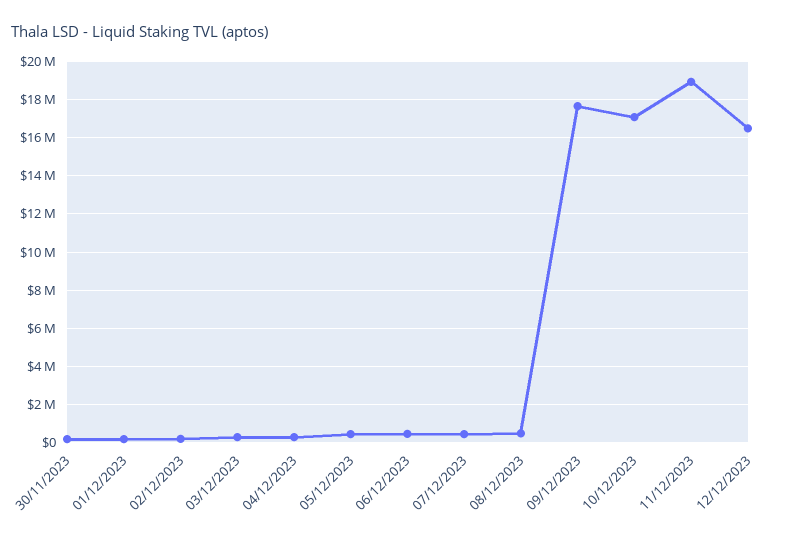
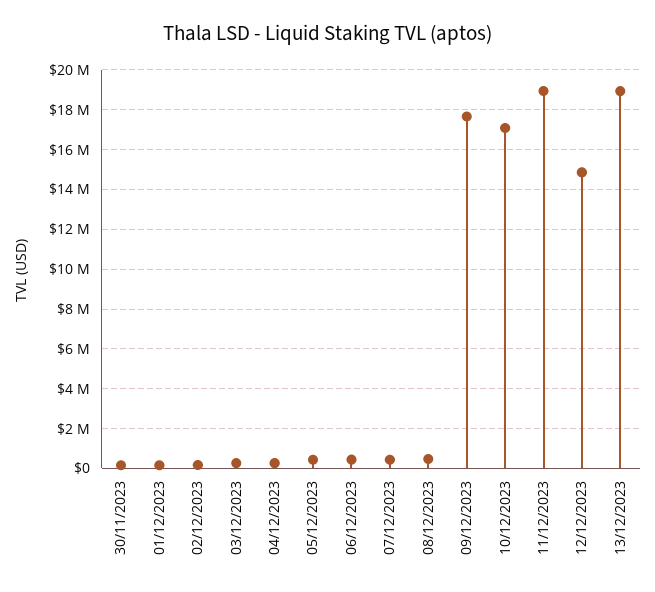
12/12/2023: 16500000 -> 15000000
13/12/2023: none -> 19000000

